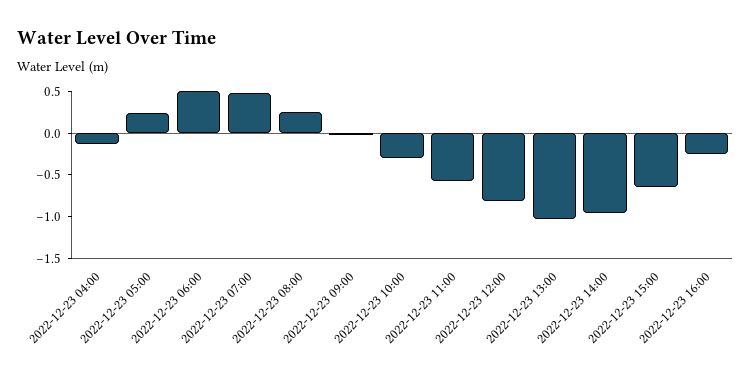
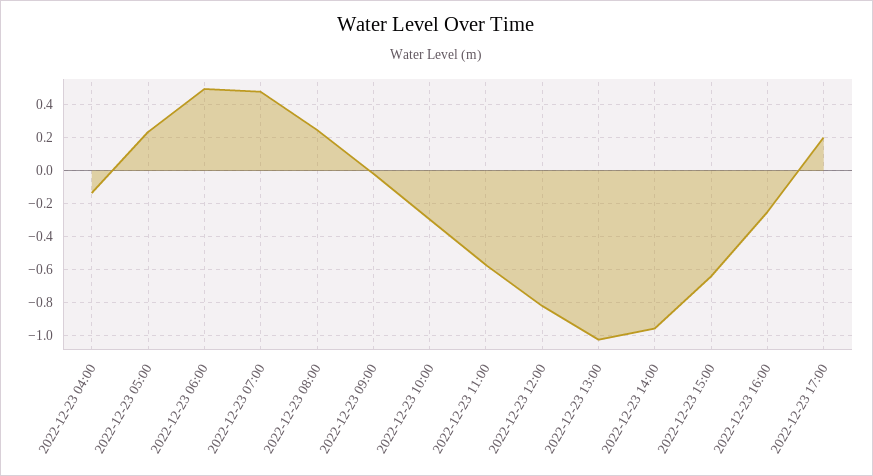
2022-12-23 17:00: none -> 0.2

